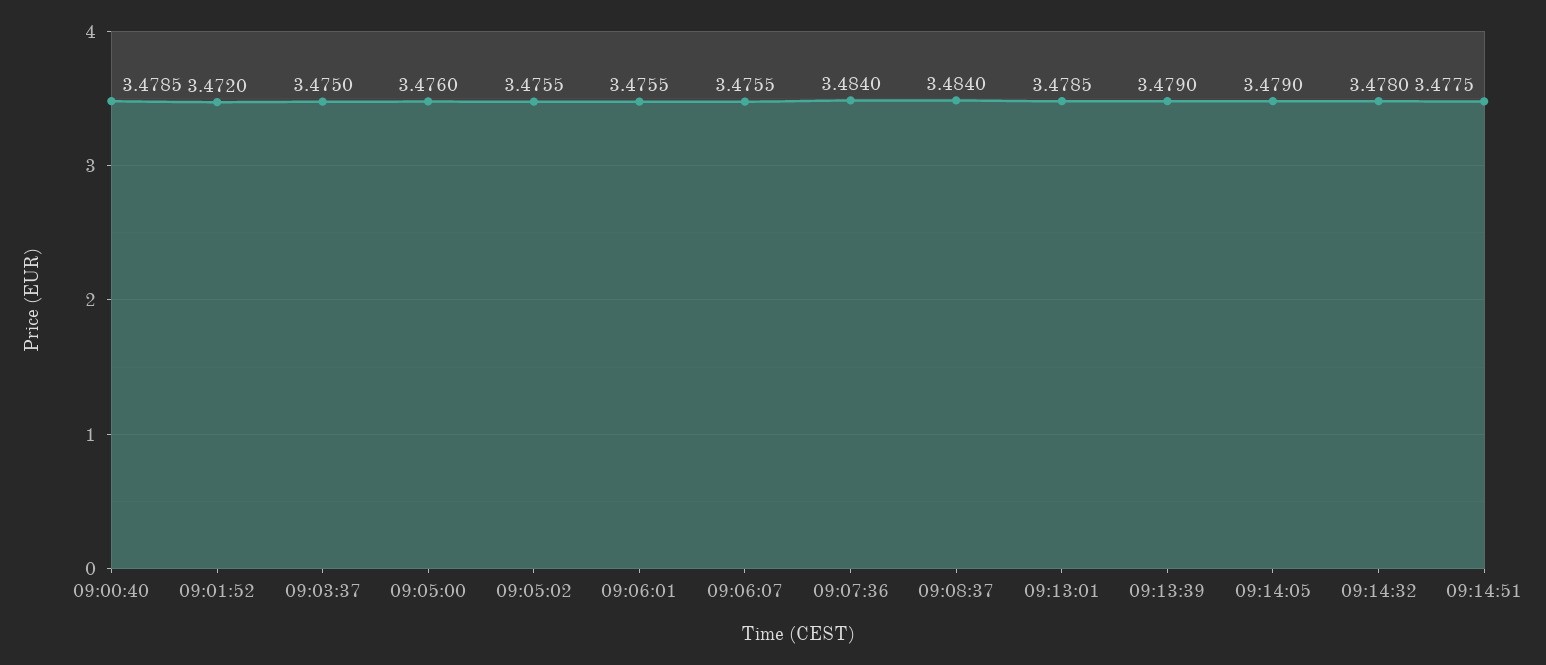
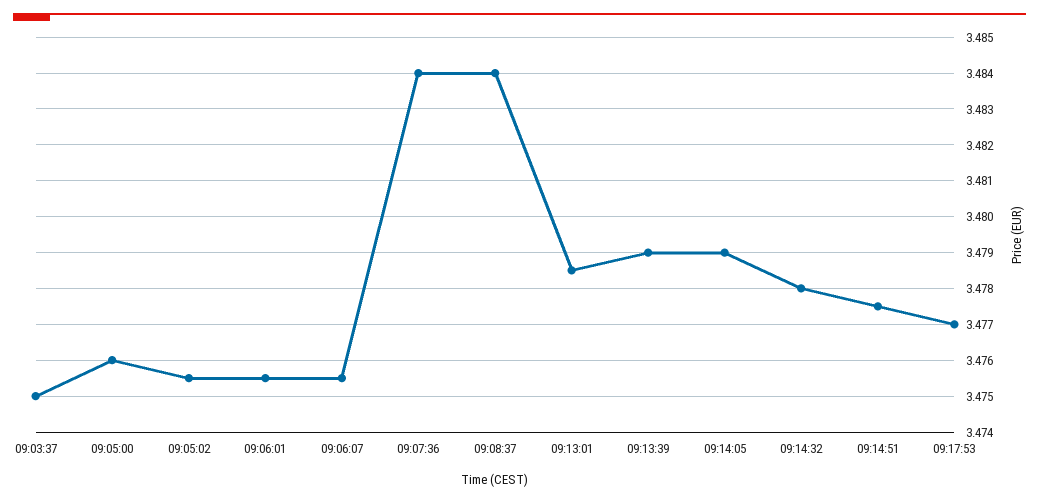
09:00:40: 3.4785 -> none
09:01:52: 3.472 -> none
09:17:53: none -> 3.477

